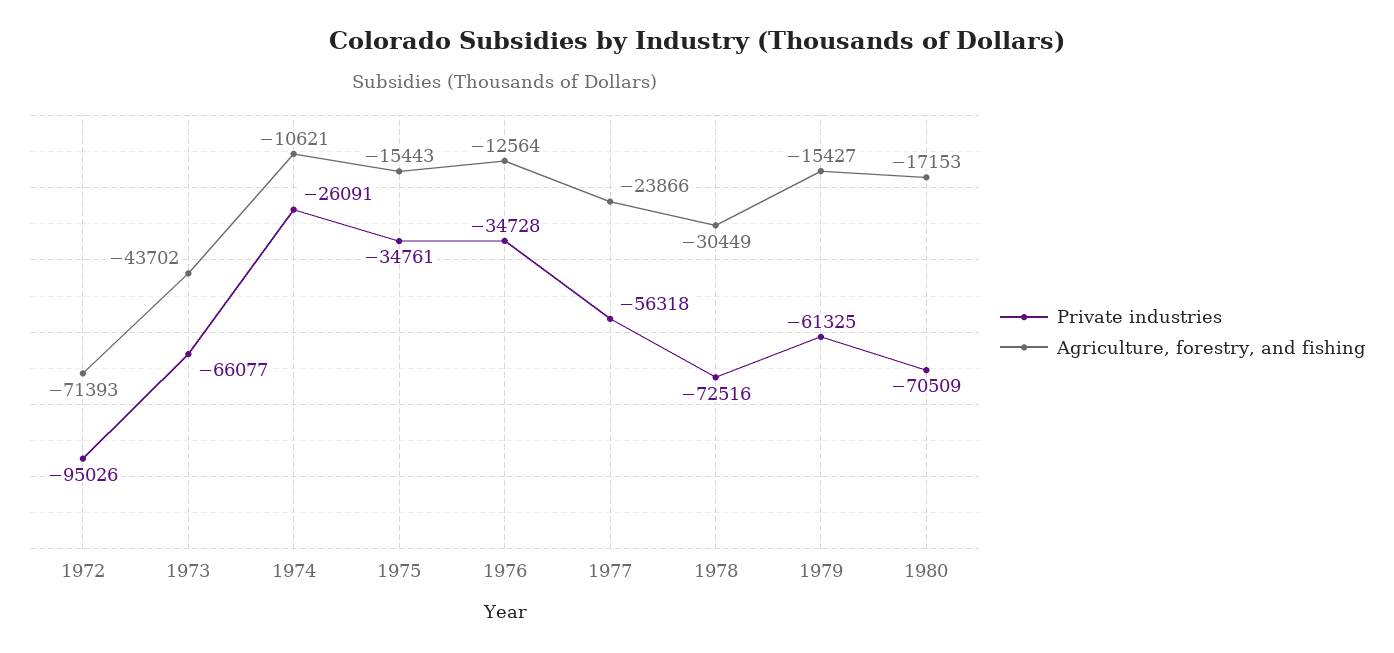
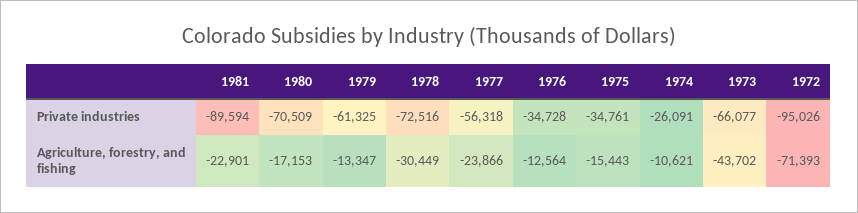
Agriculture, forestry, and fishing, 1979: -15427 -> -13347
Private industries, 1981: none -> -89594
Agriculture, forestry, and fishing, 1981: none -> -22901

